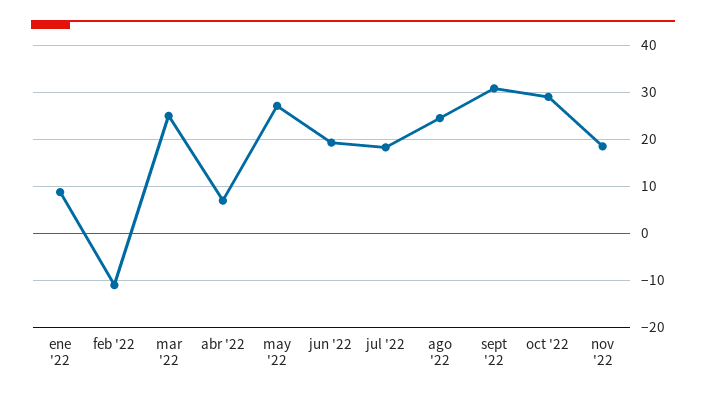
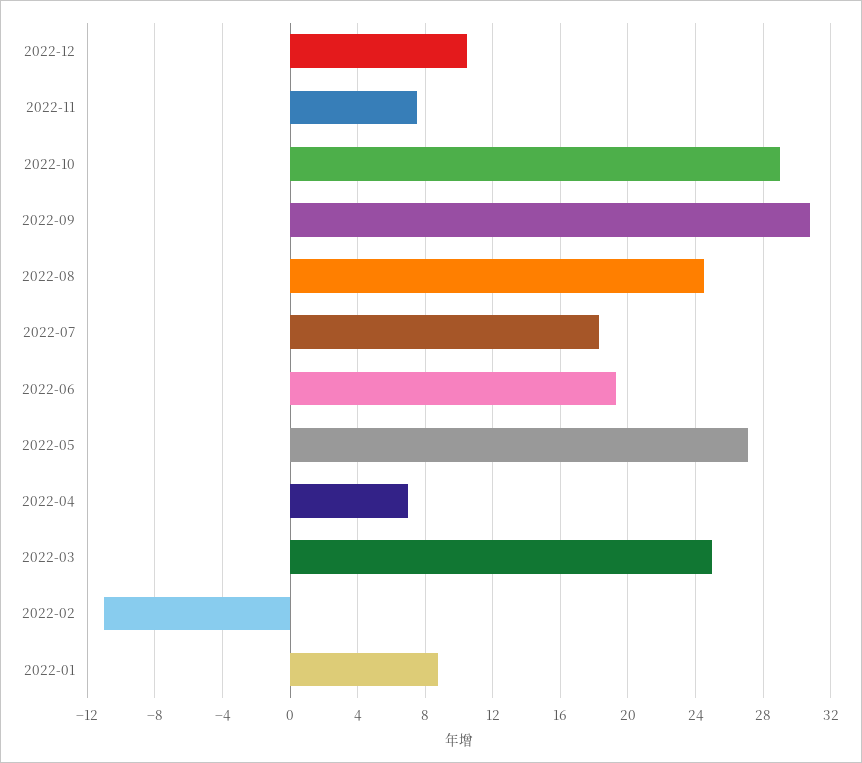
nov '22: 18 -> 7.5
2022-12: none -> 10.5

